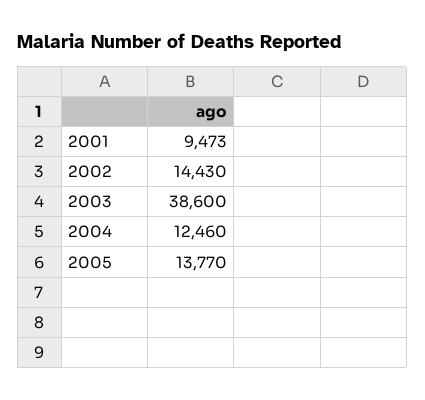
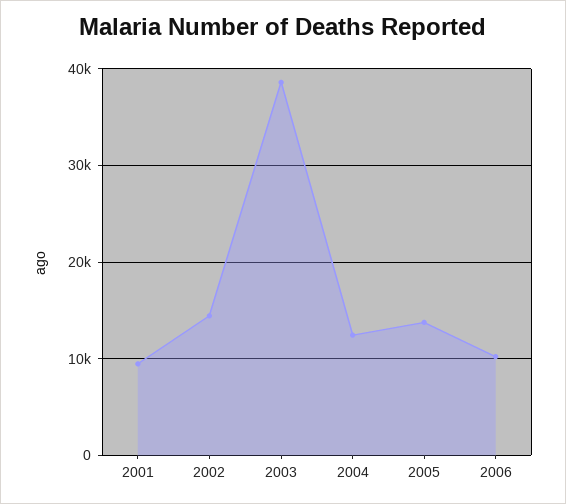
2006: none -> 10000

